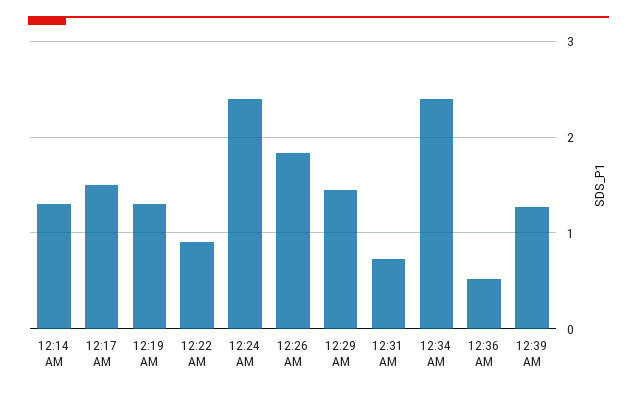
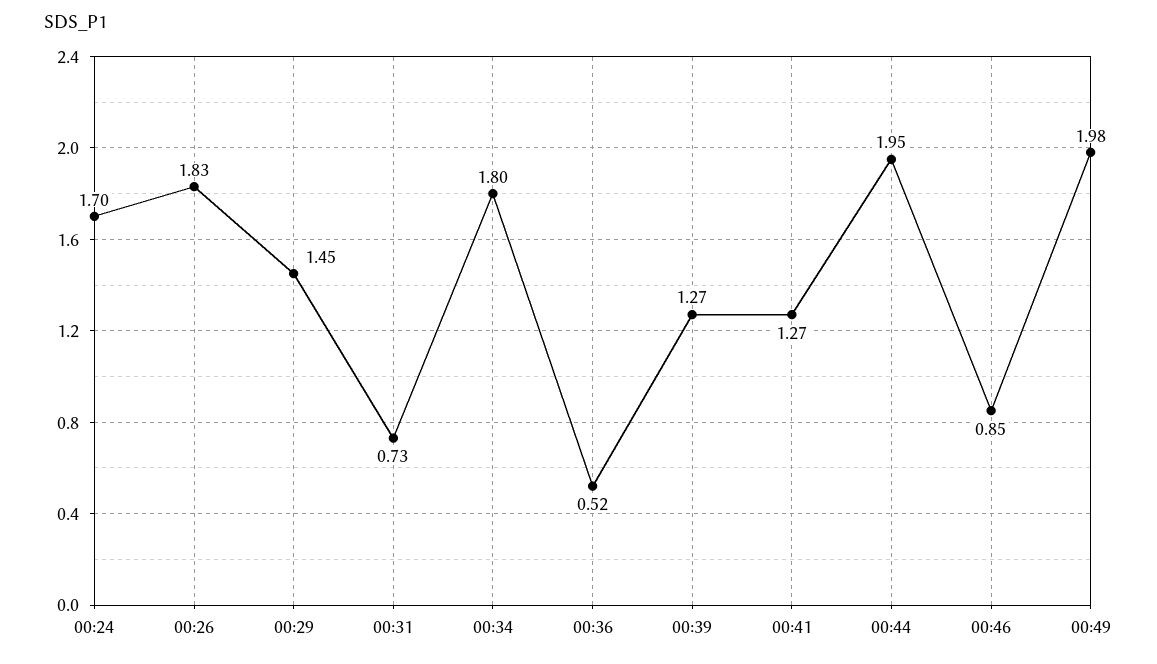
12:14 AM: 1.3 -> none
12:17 AM: 1.5 -> none
12:19 AM: 1.3 -> none
12:22 AM: 0.9 -> none
12:24 AM: 2.4 -> 1.7
12:34 AM: 2.4 -> 1.8
00:41: none -> 1.27
00:44: none -> 1.95
00:46: none -> 0.85
00:49: none -> 1.98

